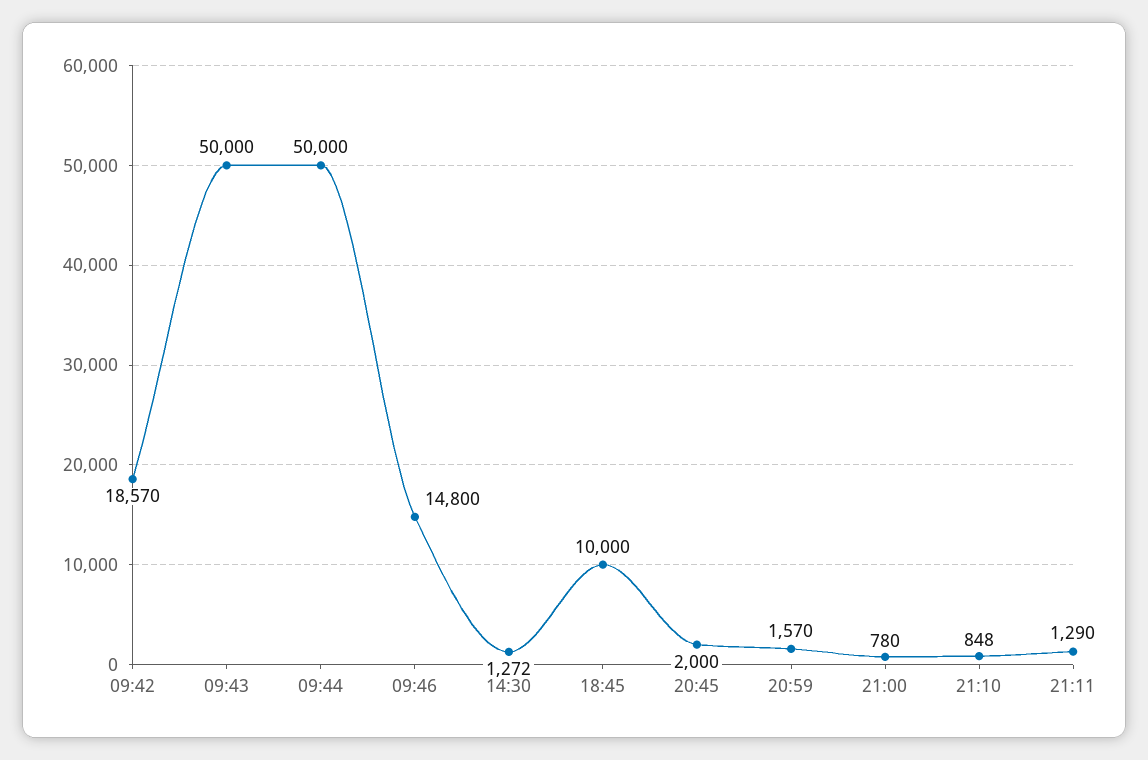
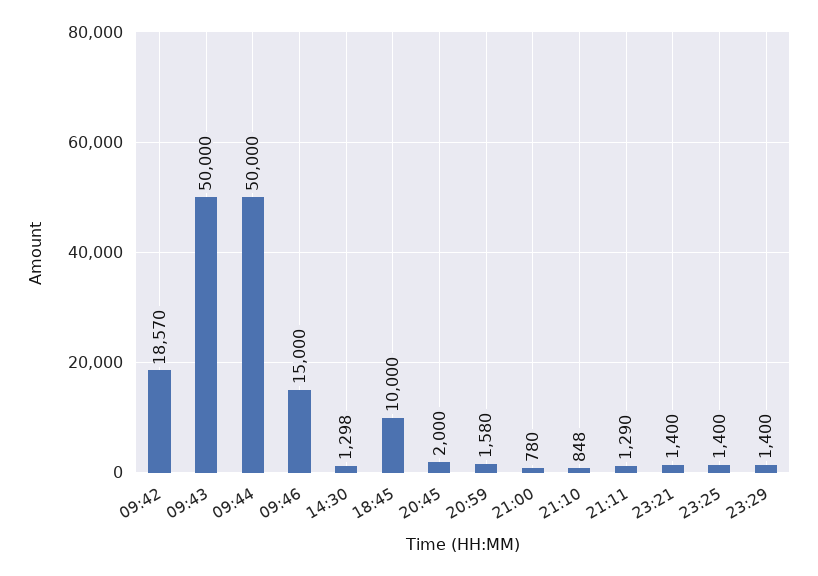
09:46: 14800 -> 15000
14:30: 1272 -> 1298
20:59: 1570 -> 1580
23:21: none -> 1400
23:25: none -> 1400
23:29: none -> 1400

